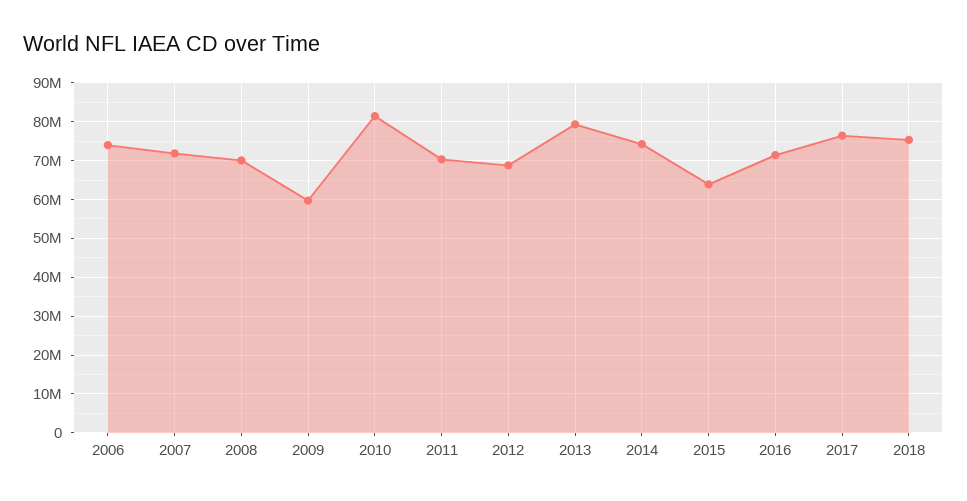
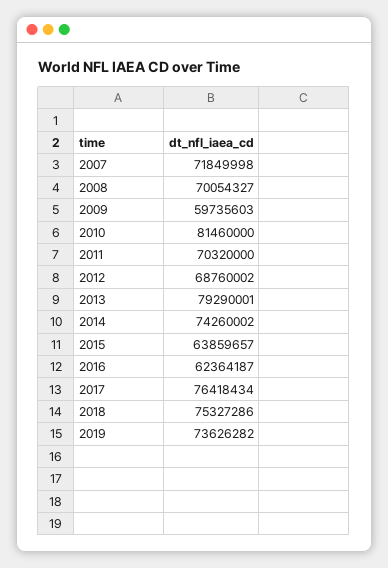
2006: 74000000 -> none
2016: 72000000 -> 62364187
2019: none -> 73626282

